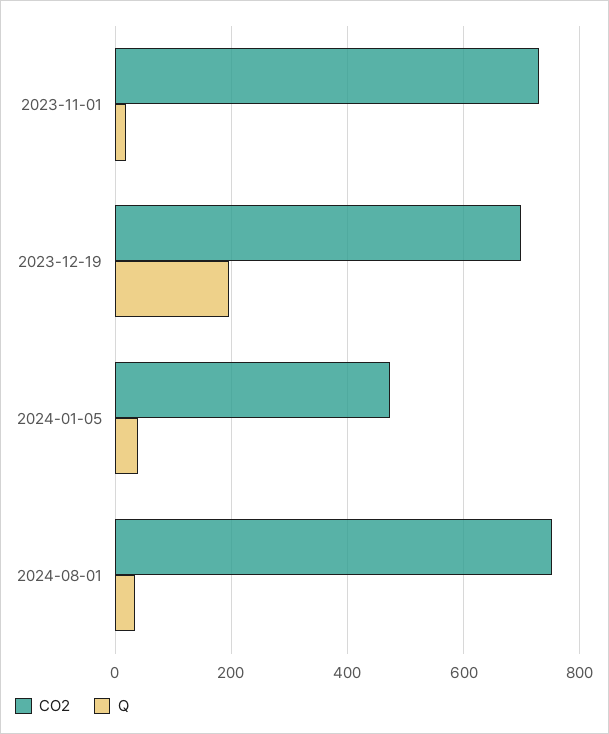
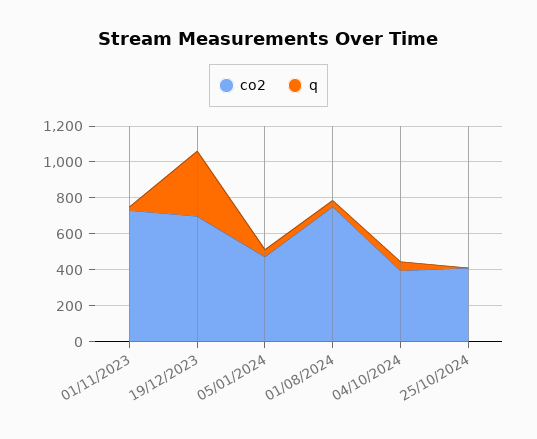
Q, 2023-12-19: 200 -> 350
CO2, 04/10/2024: none -> 400
Q, 04/10/2024: none -> 50
CO2, 25/10/2024: none -> 400
Q, 25/10/2024: none -> 0

